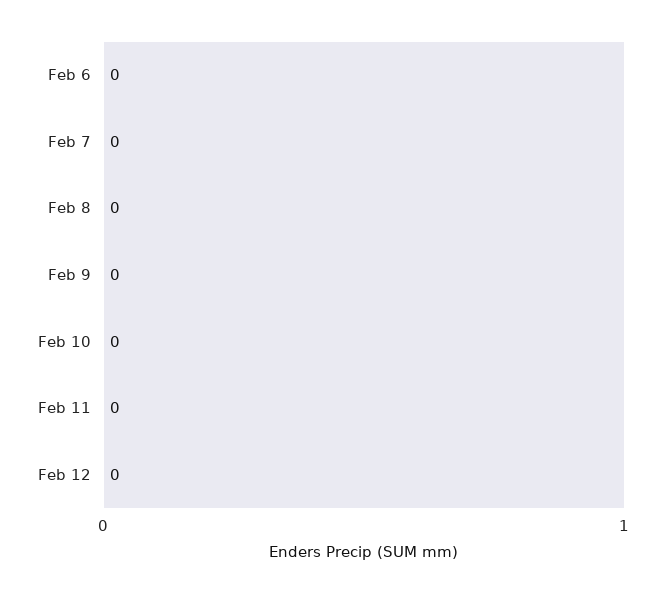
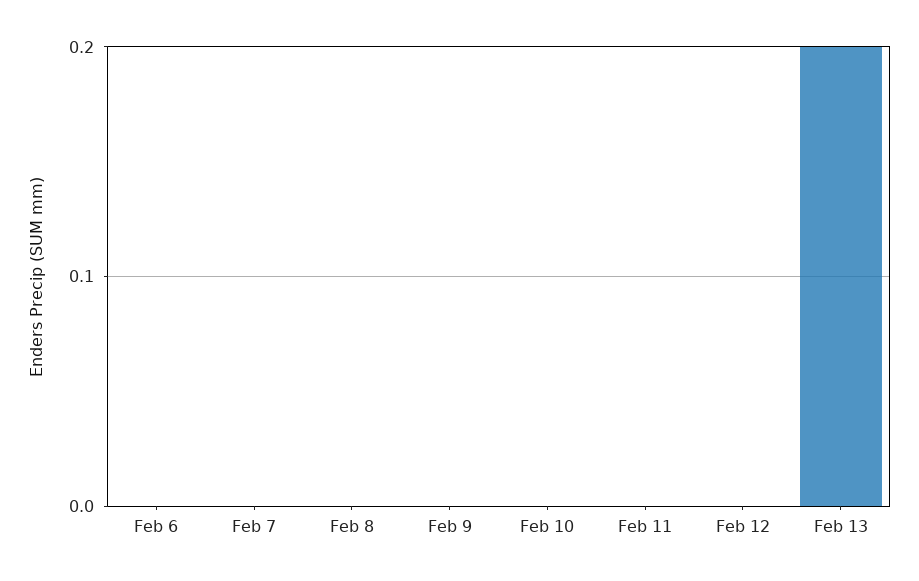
Feb 13: none -> 0.2

